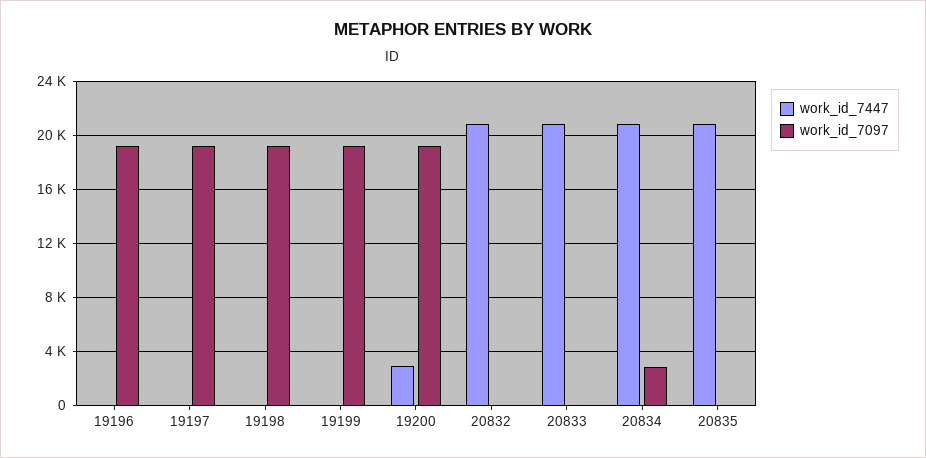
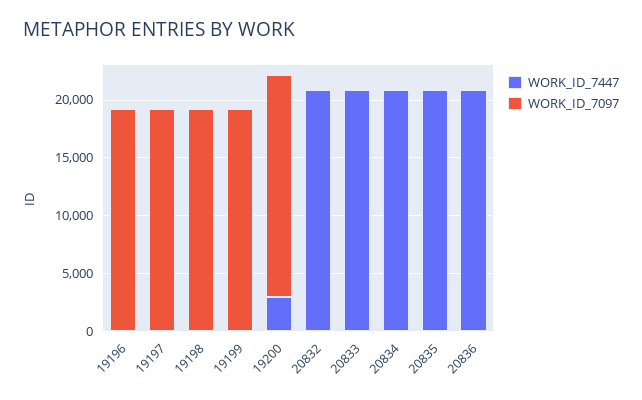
work_id_7097, 20834: 3000 -> 0
work_id_7447, 20836: none -> 21000
work_id_7097, 20836: none -> 0

